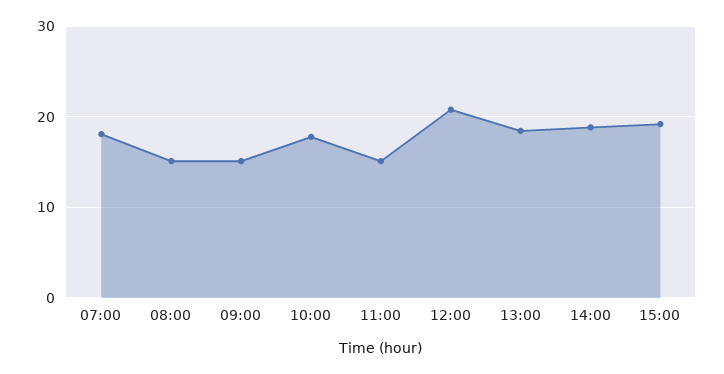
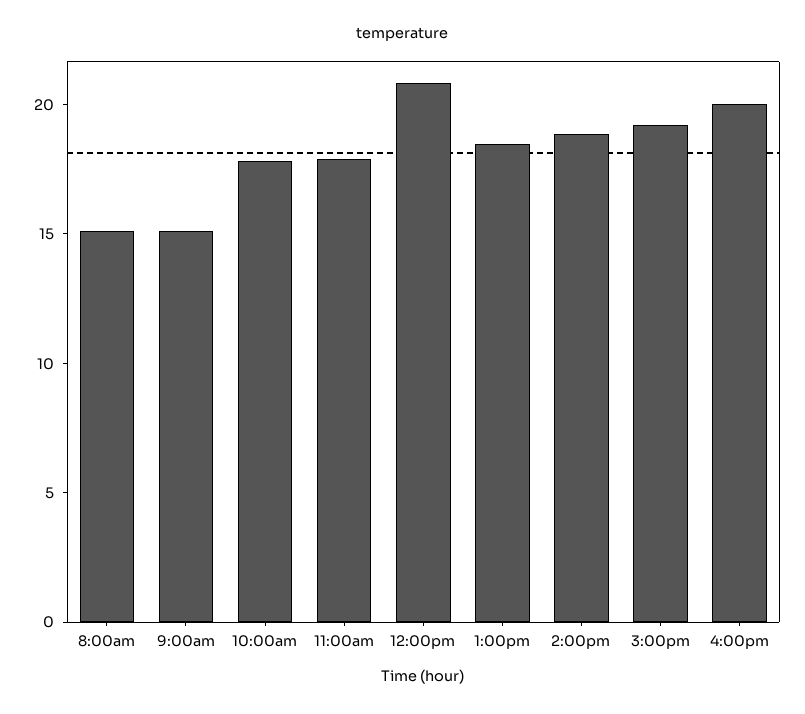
07:00: 18 -> none
11:00: 15 -> 18
4:00pm: none -> 20

